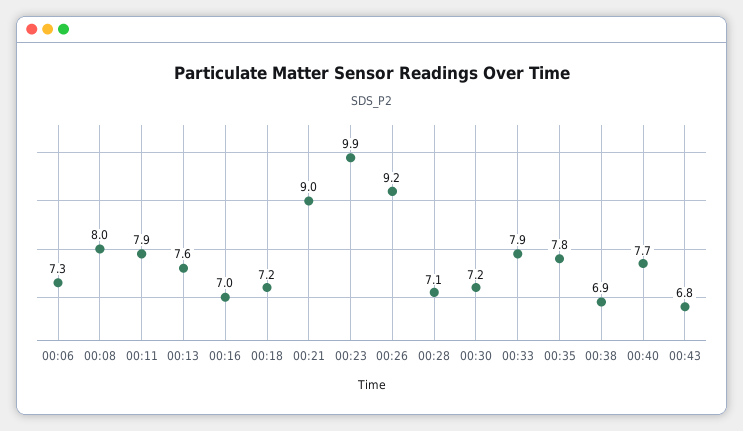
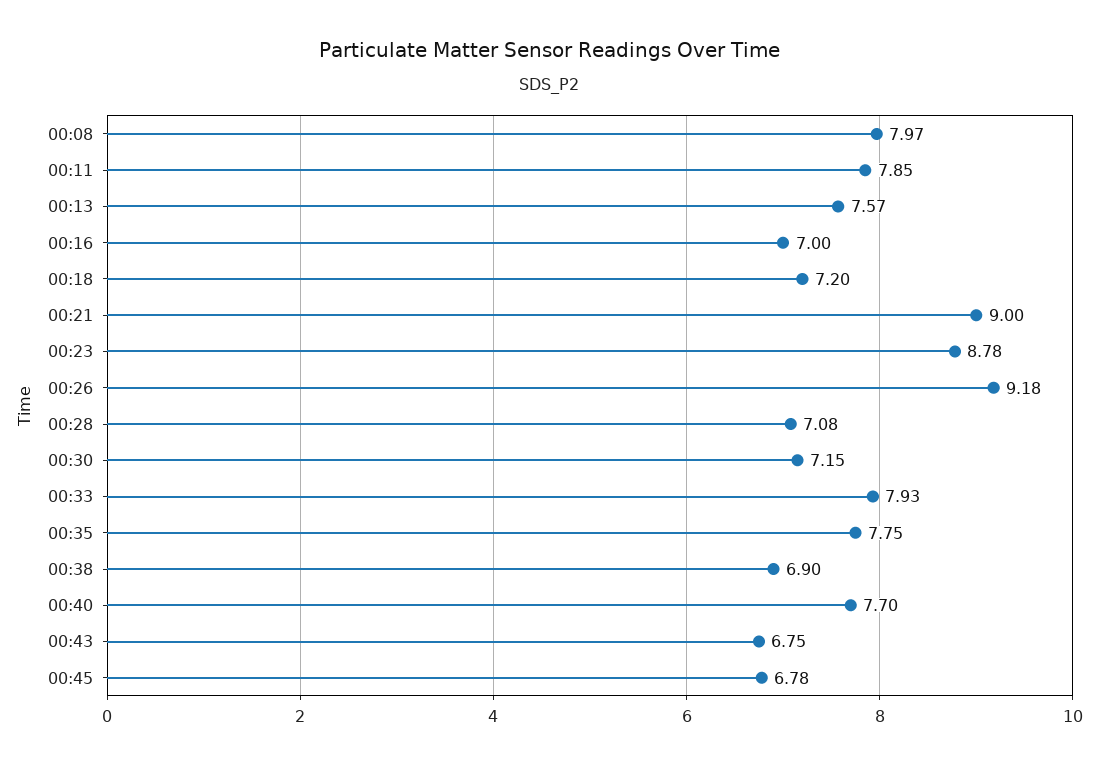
00:06: 7.3 -> none
00:23: 9.9 -> 8.78
00:45: none -> 6.78

